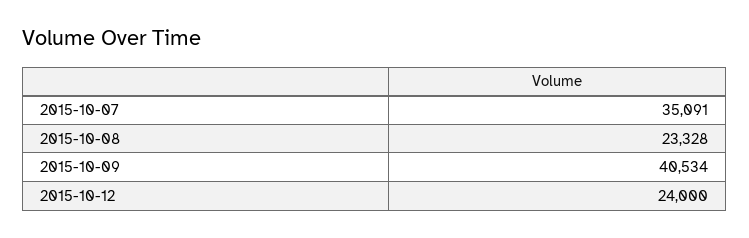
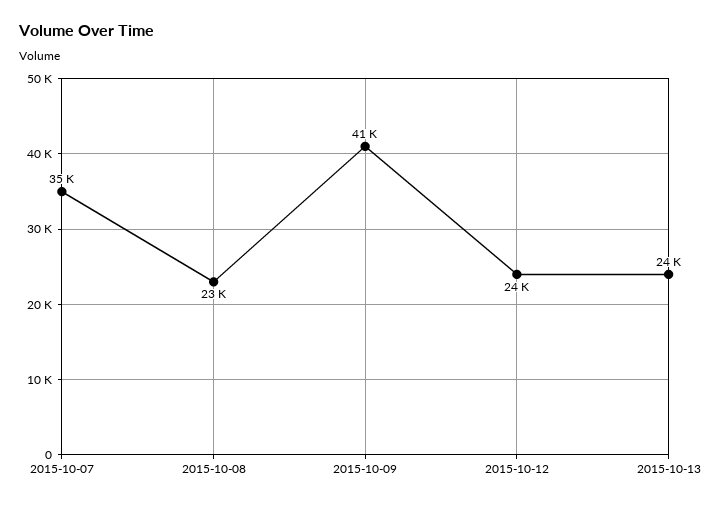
2015-10-13: none -> 24000

